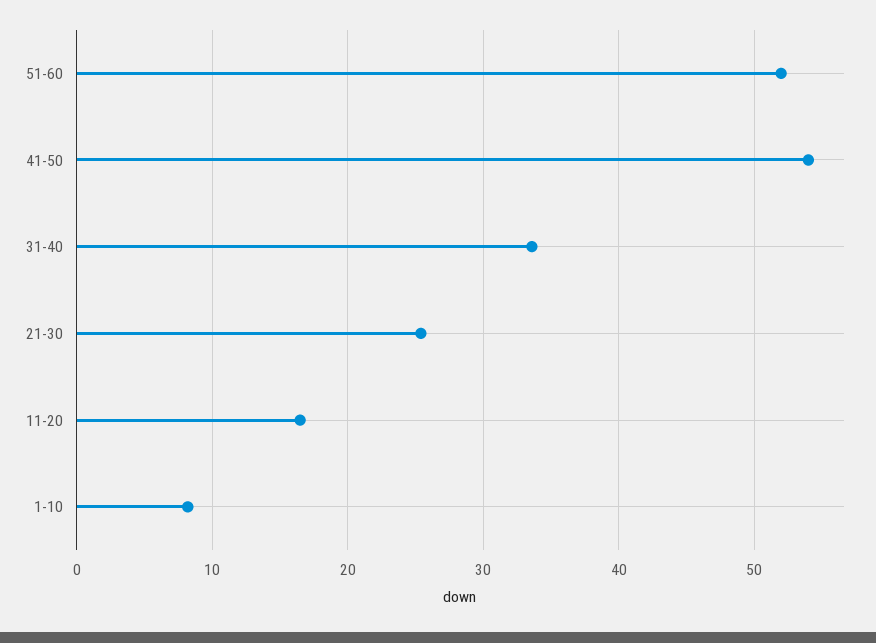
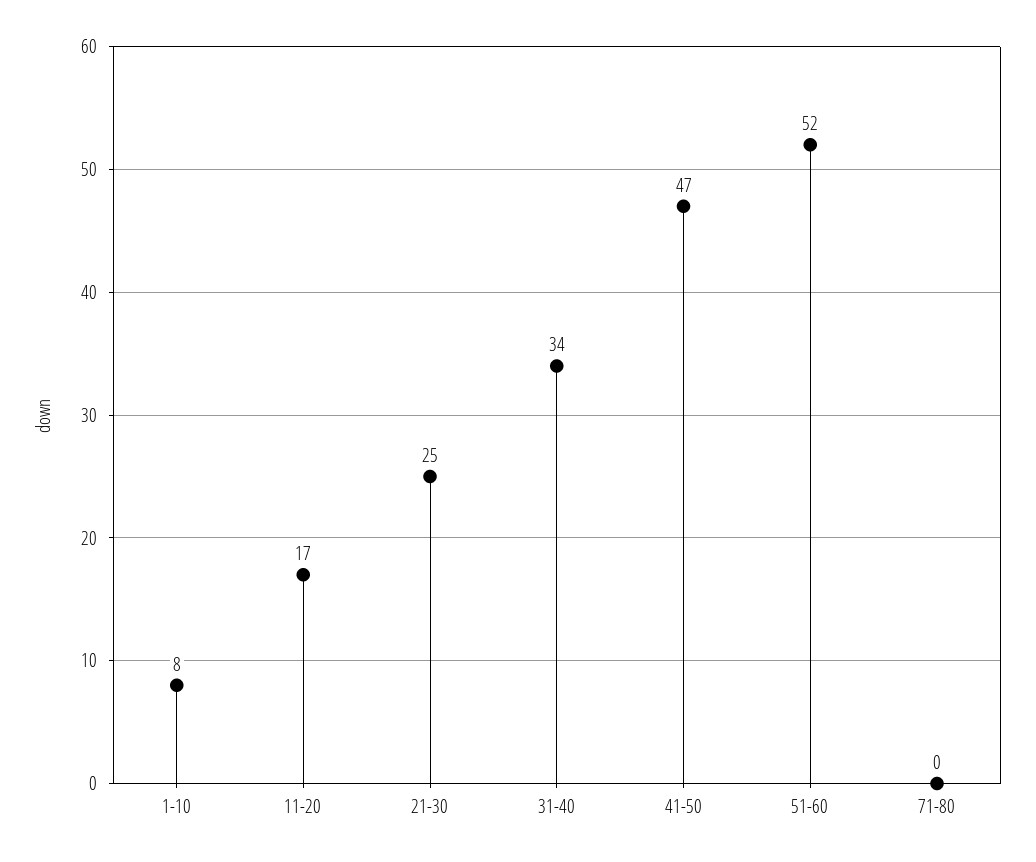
41-50: 54 -> 47
71-80: none -> 0

